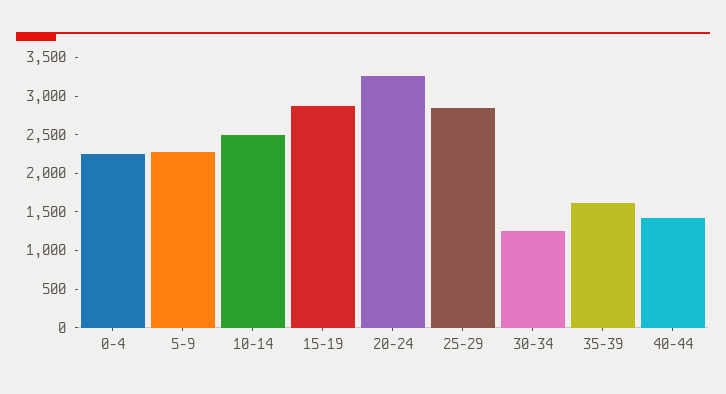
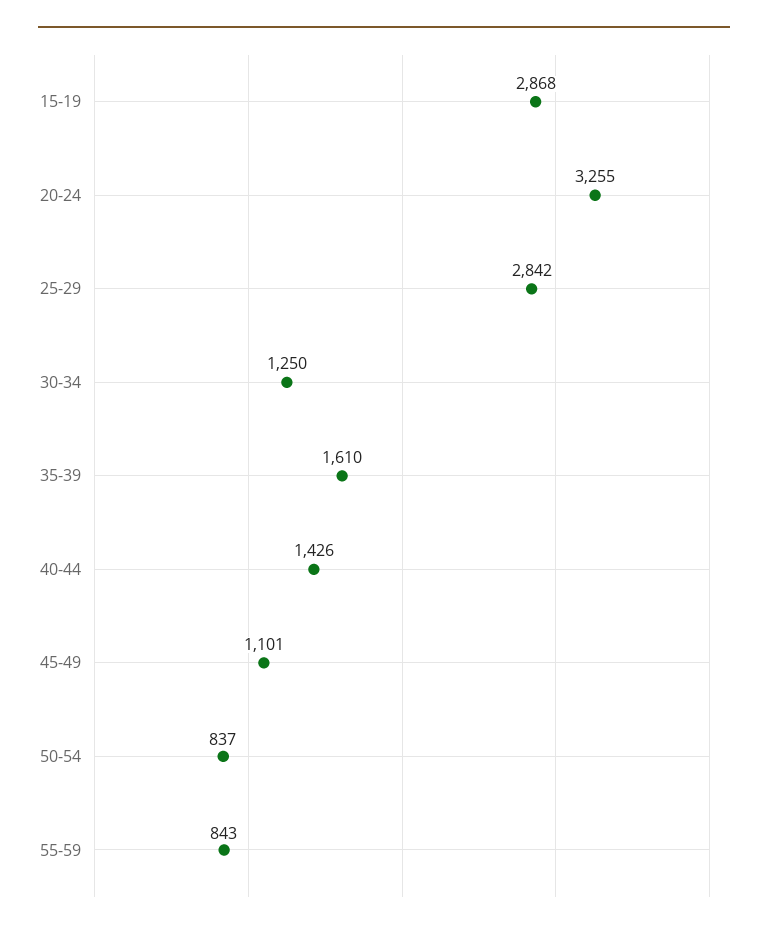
0-4: 2250 -> none
5-9: 2250 -> none
10-14: 2500 -> none
45-49: none -> 1101
50-54: none -> 837
55-59: none -> 843

